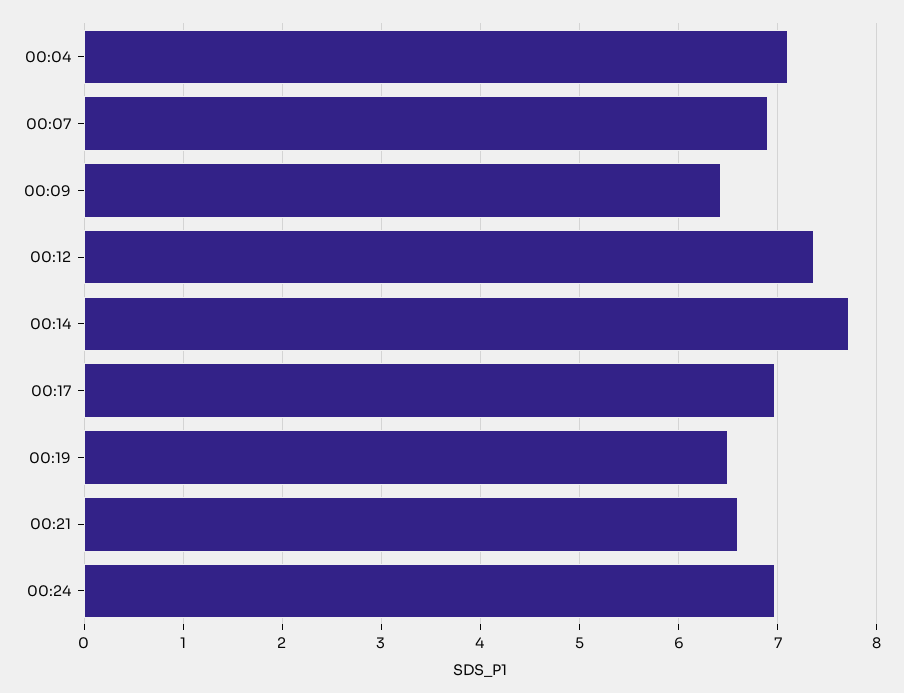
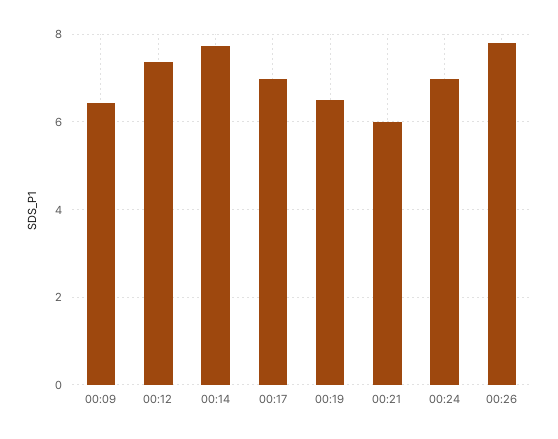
00:04: 7.1 -> none
00:07: 6.9 -> none
00:21: 6.6 -> 6
00:26: none -> 7.8

